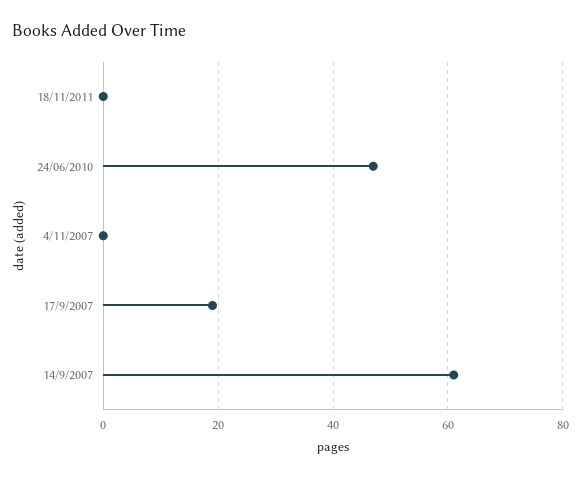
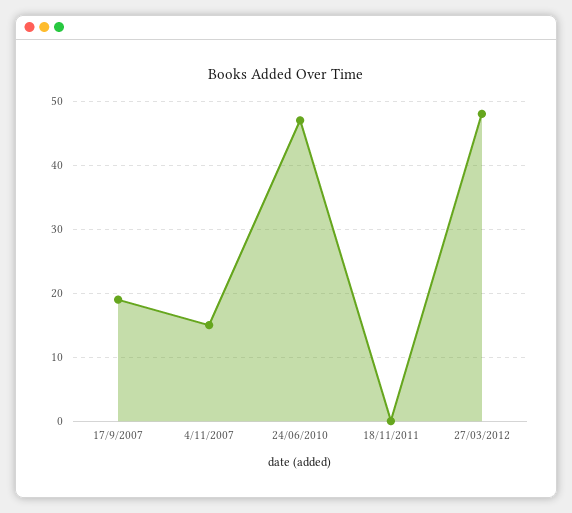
4/11/2007: 0 -> 15
14/9/2007: 60 -> none
27/03/2012: none -> 48

